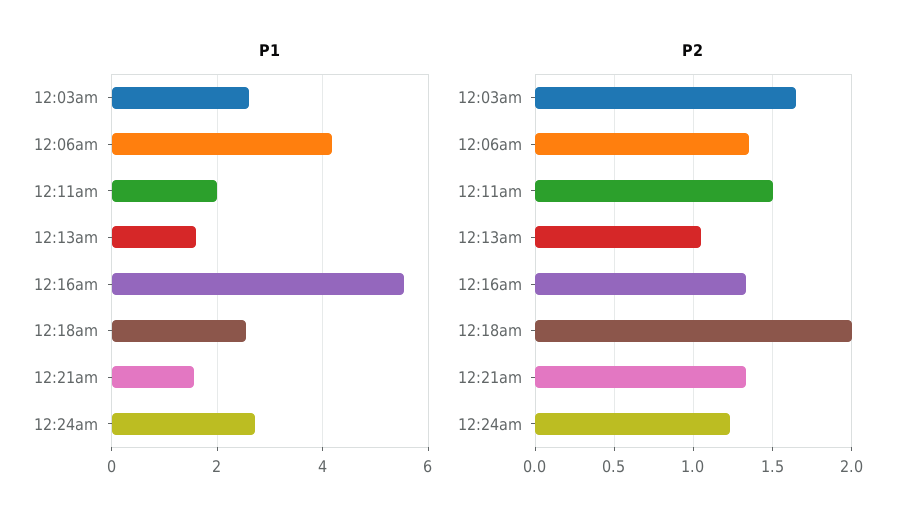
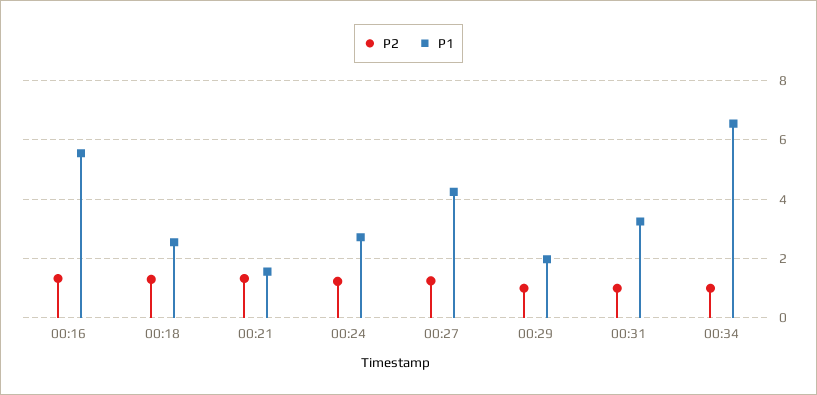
P1, 12:03am: 2.6 -> none
P1, 12:06am: 4.2 -> none
P1, 12:11am: 2 -> none
P1, 12:13am: 1.6 -> none
P2, 12:03am: 1.65 -> none
P2, 12:06am: 1.35 -> none
P2, 12:11am: 1.5 -> none
P2, 12:13am: 1.05 -> none
P2, 12:18am: 2 -> 1.25
P2, 00:27: none -> 1.25
P1, 00:27: none -> 4.25
P2, 00:29: none -> 1
P1, 00:29: none -> 2
P2, 00:31: none -> 1
P1, 00:31: none -> 3.25
P2, 00:34: none -> 1
P1, 00:34: none -> 6.5

